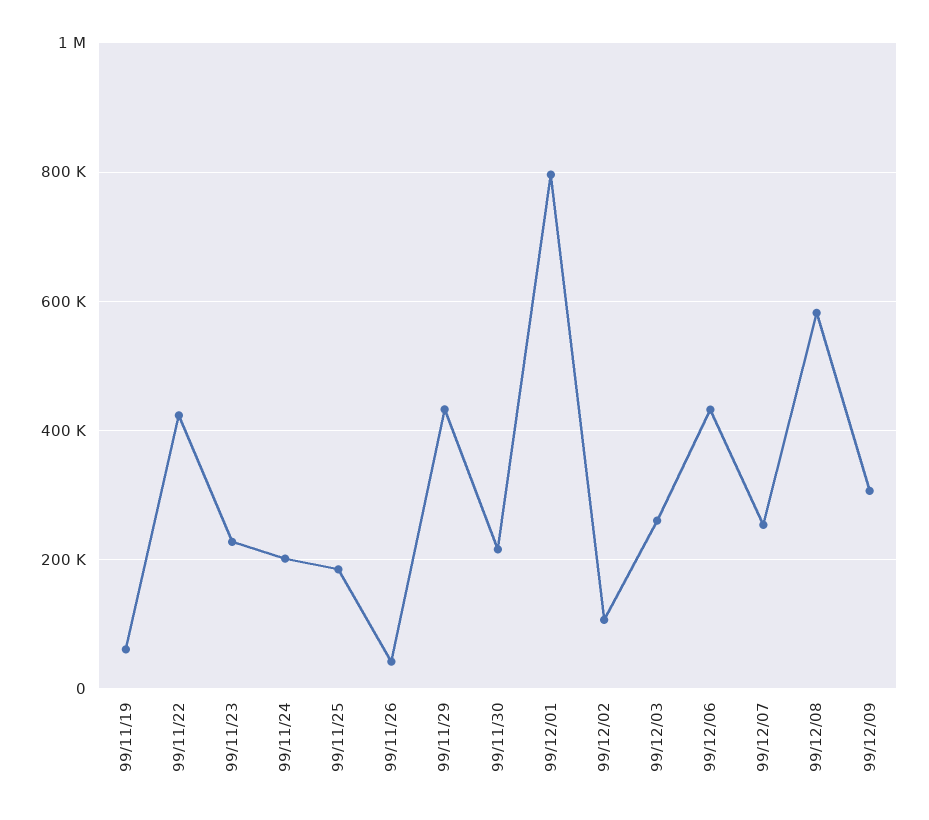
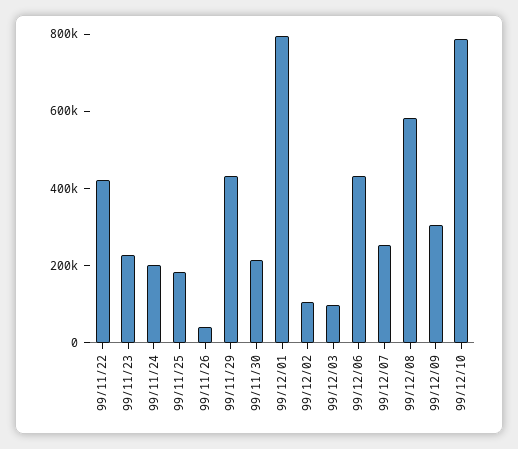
99/11/19: 60000 -> none
99/12/03: 260000 -> 100000
99/12/10: none -> 800000

